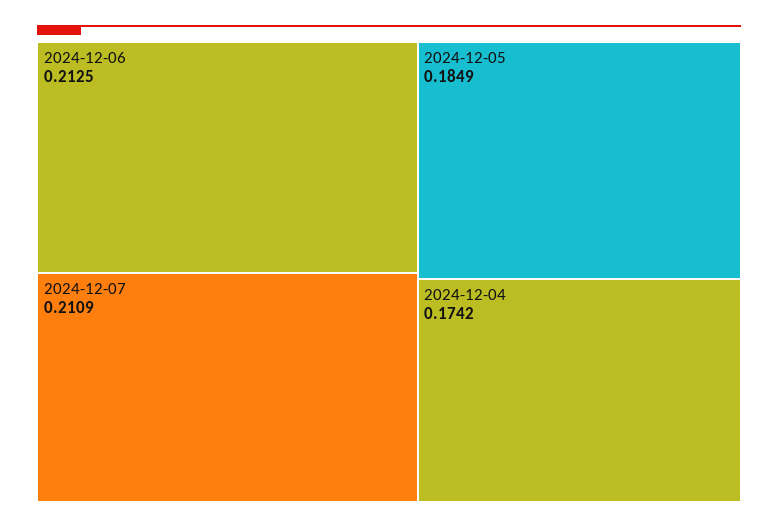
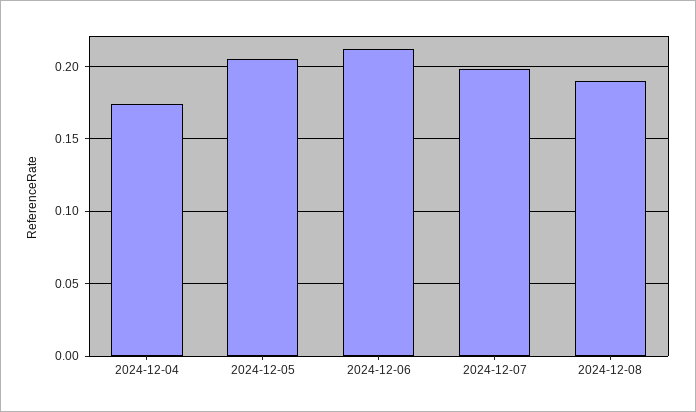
2024-12-07: 0.2109 -> 0.2
2024-12-05: 0.1849 -> 0.205
2024-12-08: none -> 0.19

